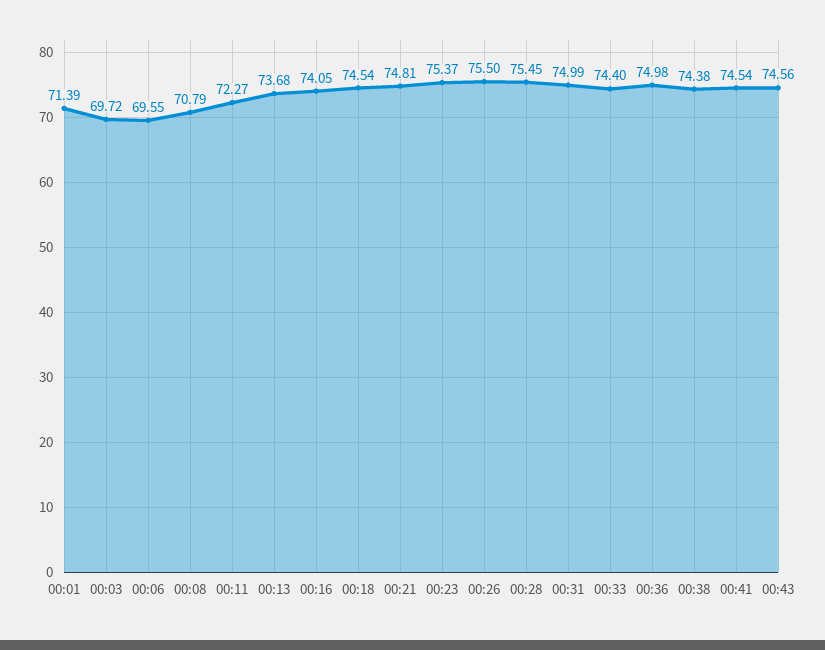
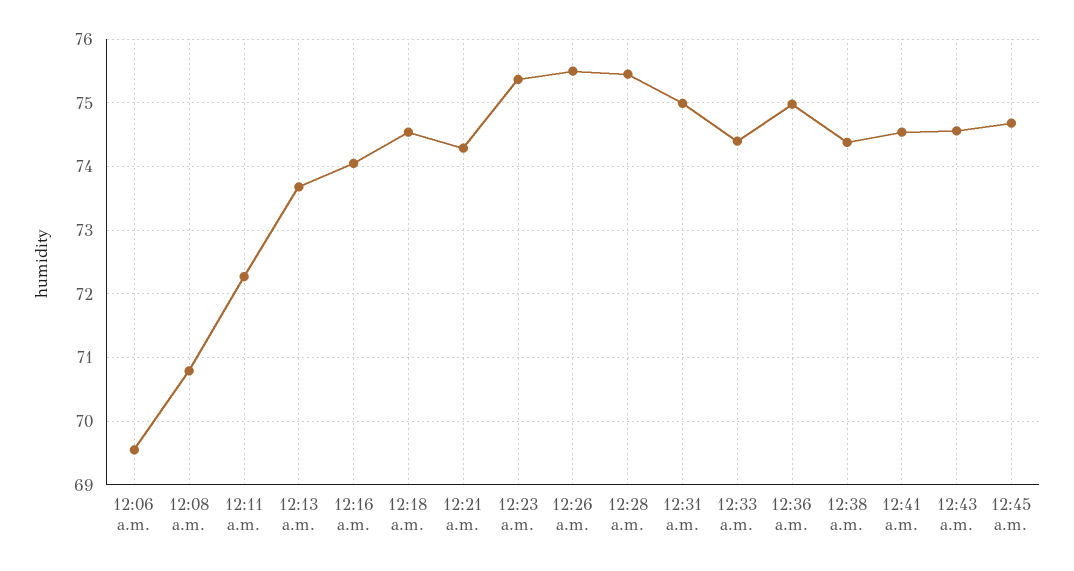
00:01: 71.39 -> none
00:03: 69.72 -> none
00:21: 74.81 -> 74.3
12:45 a.m.: none -> 74.7

